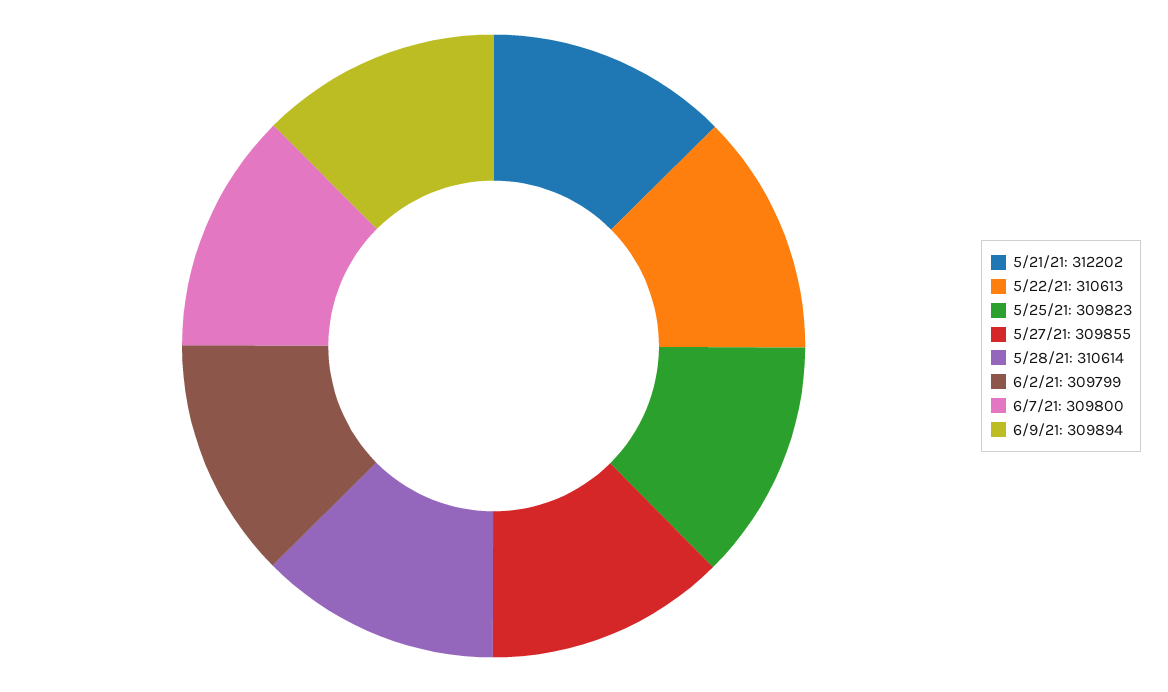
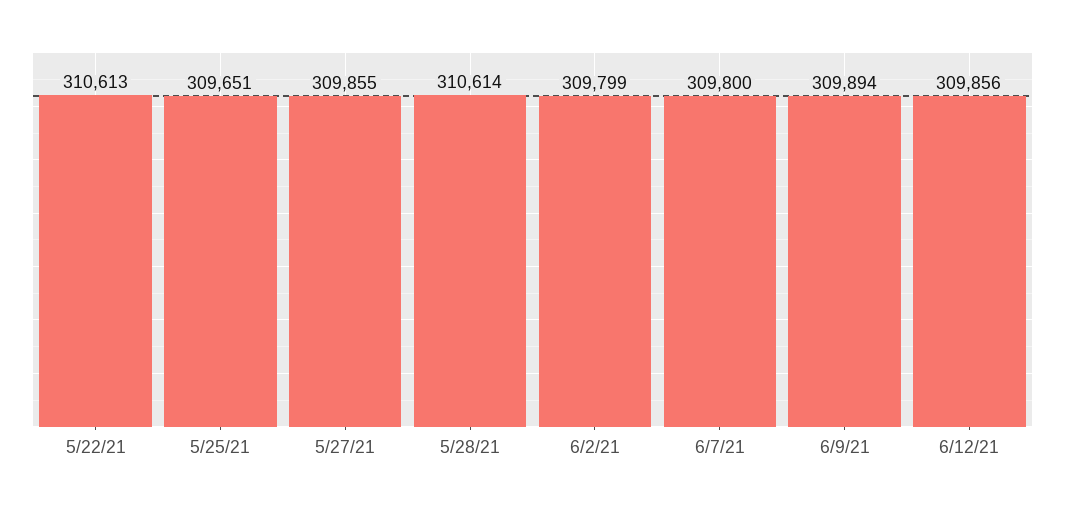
5/21/21: 312202 -> none
5/25/21: 309823 -> 309651
6/12/21: none -> 309856

